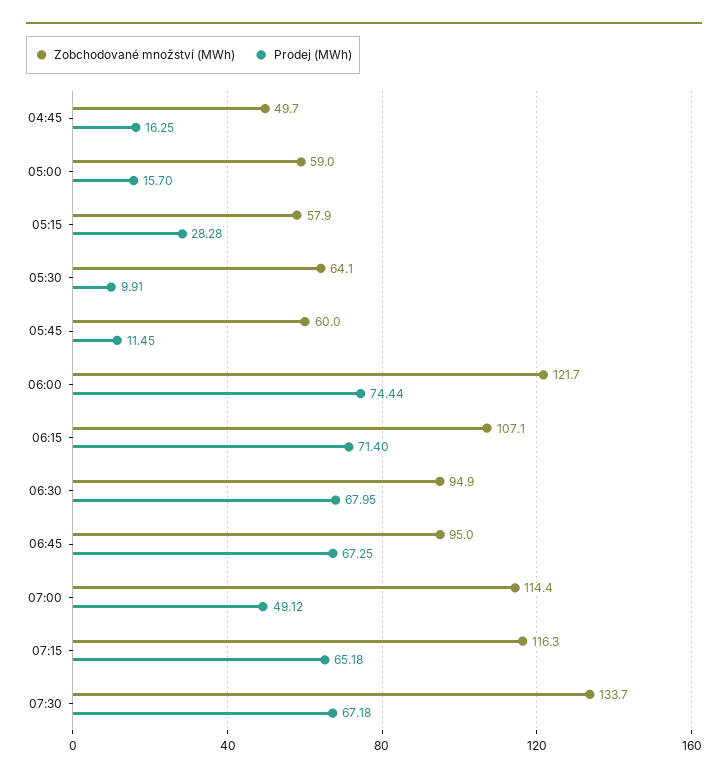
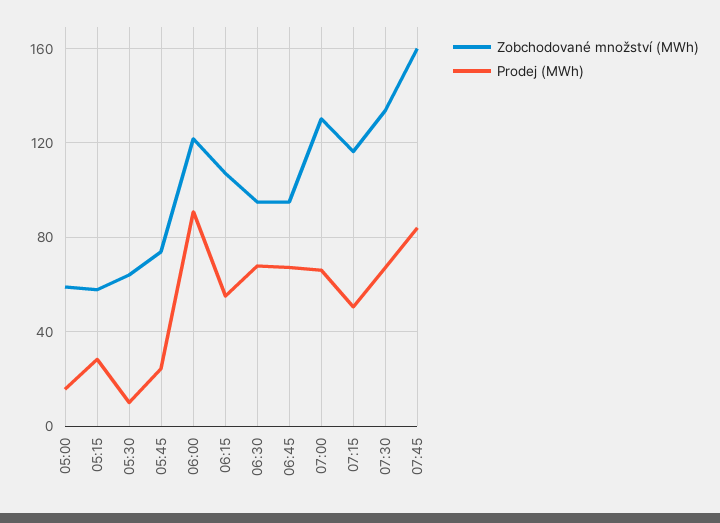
Zobchodované množství (MWh), 04:45: 49.7 -> none
Prodej (MWh), 04:45: 16.25 -> none
Zobchodované množství (MWh), 05:45: 60 -> 75
Prodej (MWh), 05:45: 11.45 -> 25
Prodej (MWh), 06:00: 74.44 -> 90
Prodej (MWh), 06:15: 71.4 -> 55
Zobchodované množství (MWh), 07:00: 114.4 -> 130
Prodej (MWh), 07:00: 49.12 -> 65
Prodej (MWh), 07:15: 65.18 -> 50
Zobchodované množství (MWh), 07:45: none -> 160
Prodej (MWh), 07:45: none -> 85

